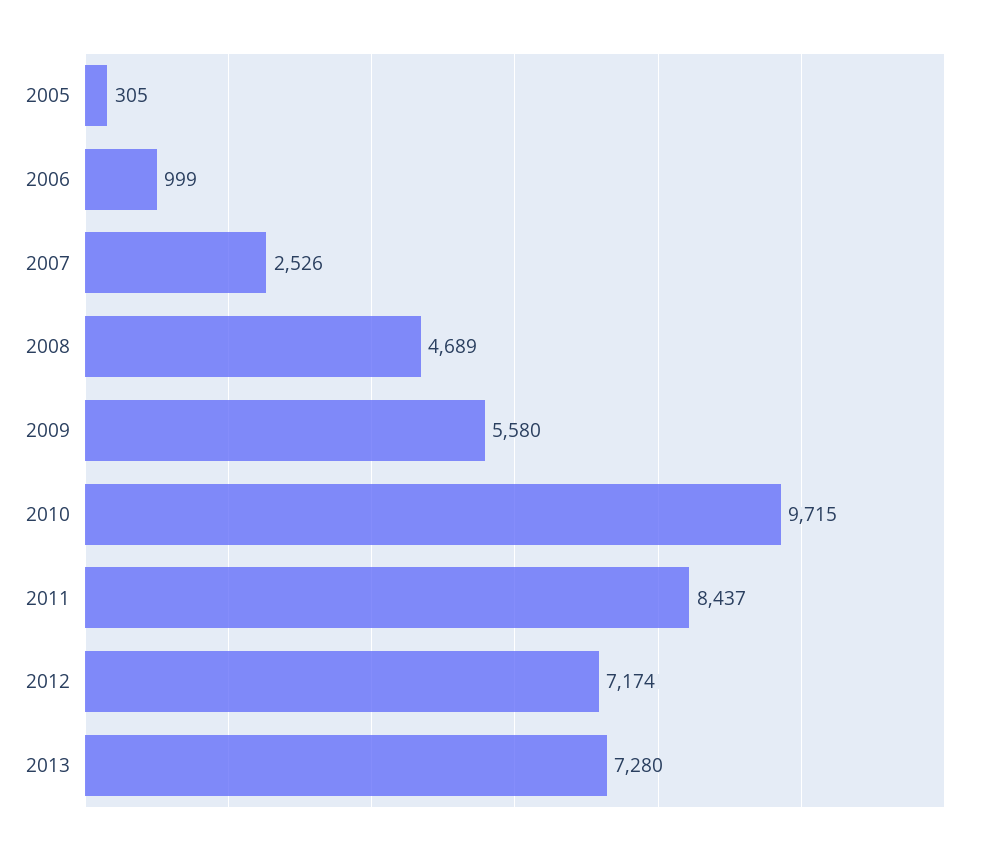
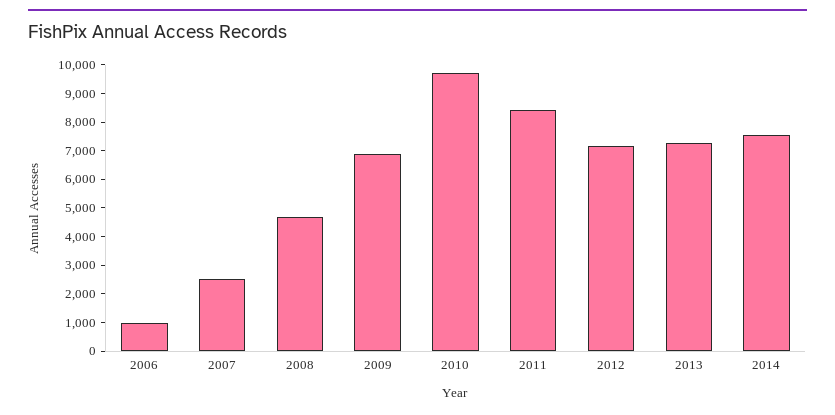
2005: 305 -> none
2009: 5580 -> 7000
2014: none -> 7500

